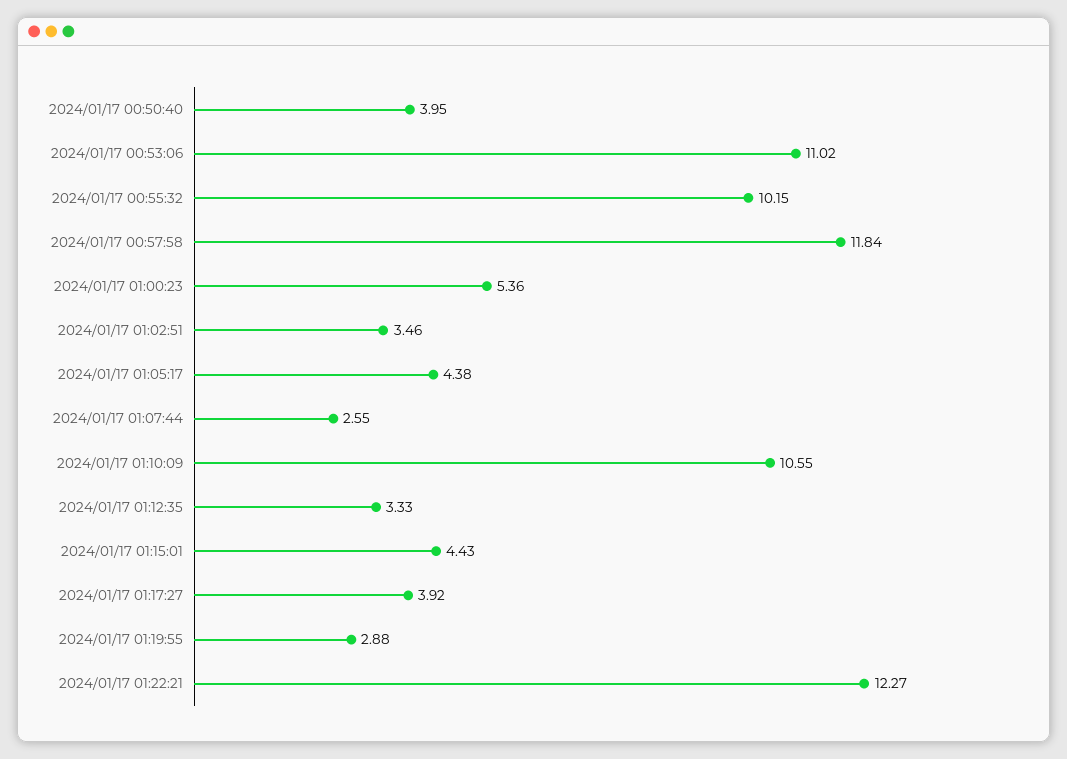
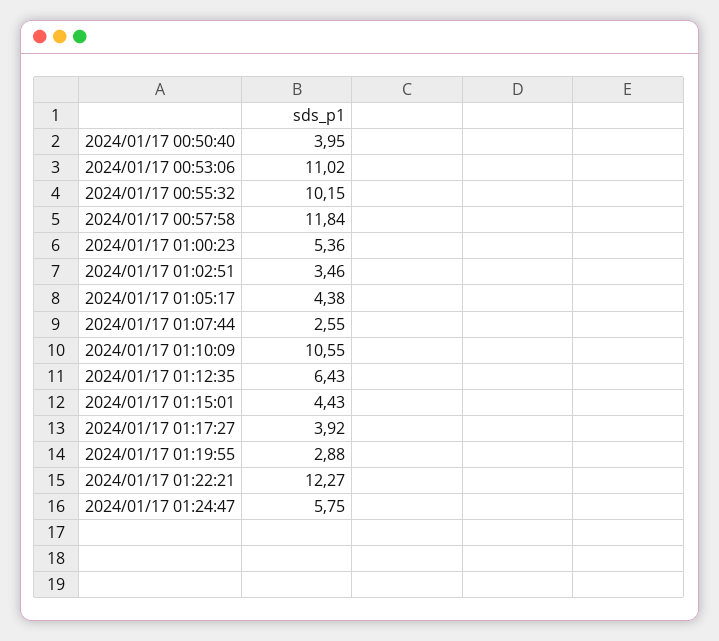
2024/01/17 01:12:35: 3.33 -> 6.43
2024/01/17 01:24:47: none -> 5.75

